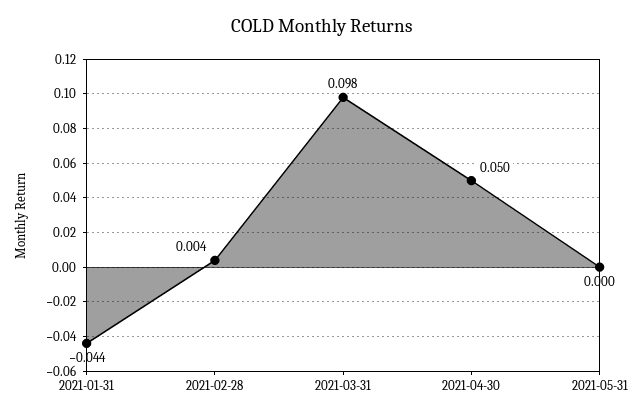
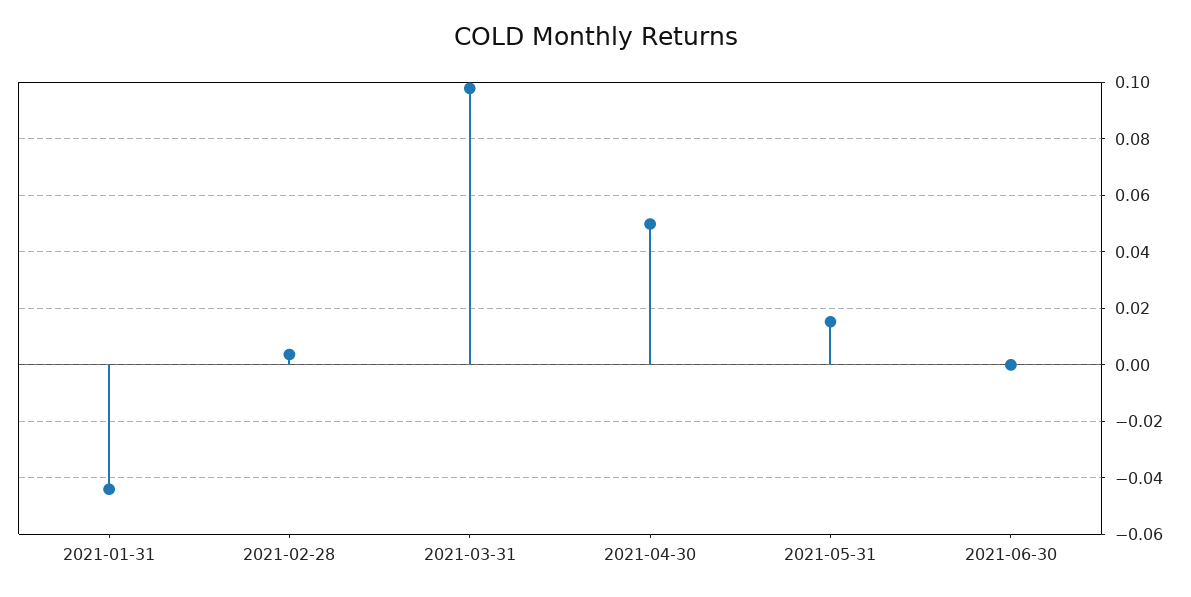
2021-05-31: 0 -> 0.015
2021-06-30: none -> 0

